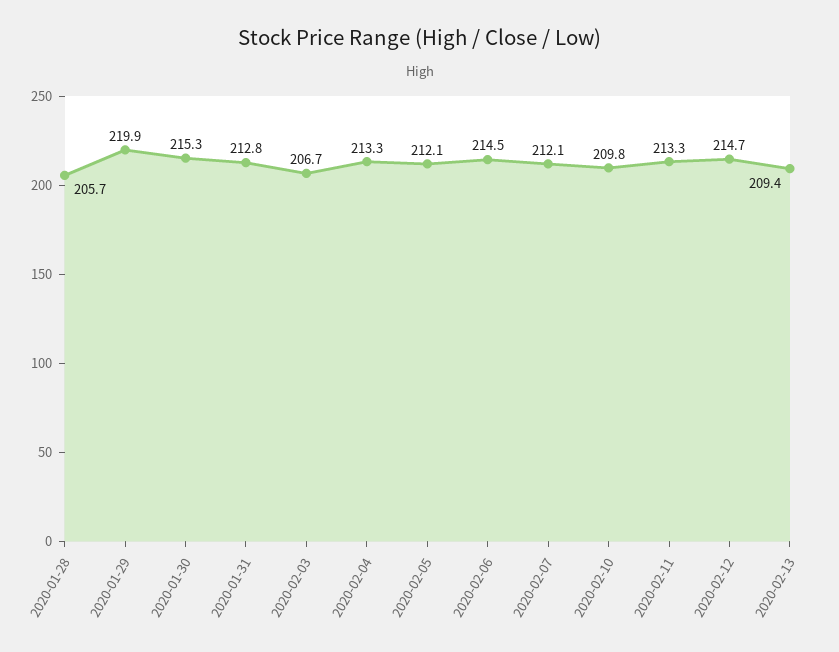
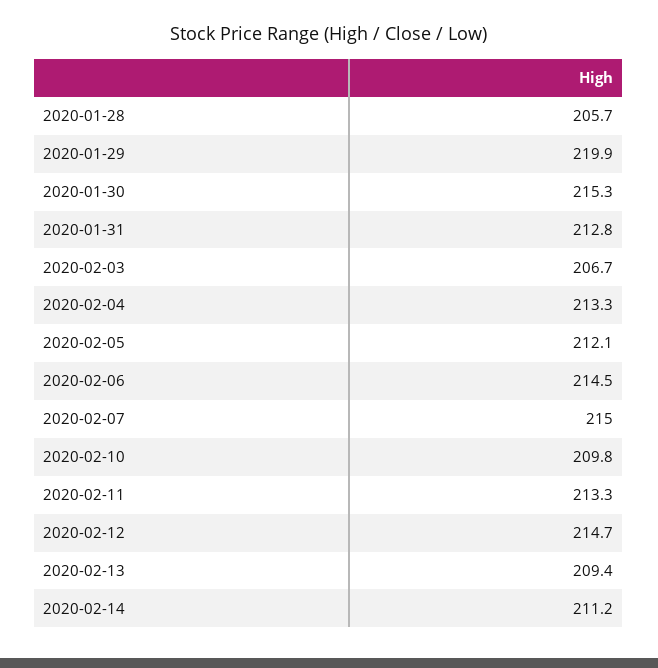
2020-02-07: 212.1 -> 215
2020-02-14: none -> 211.2

